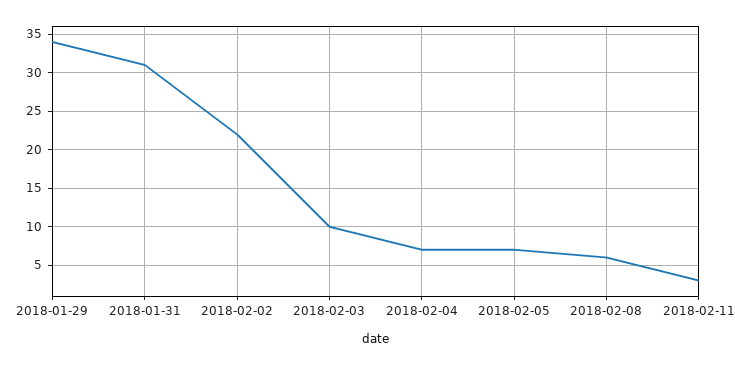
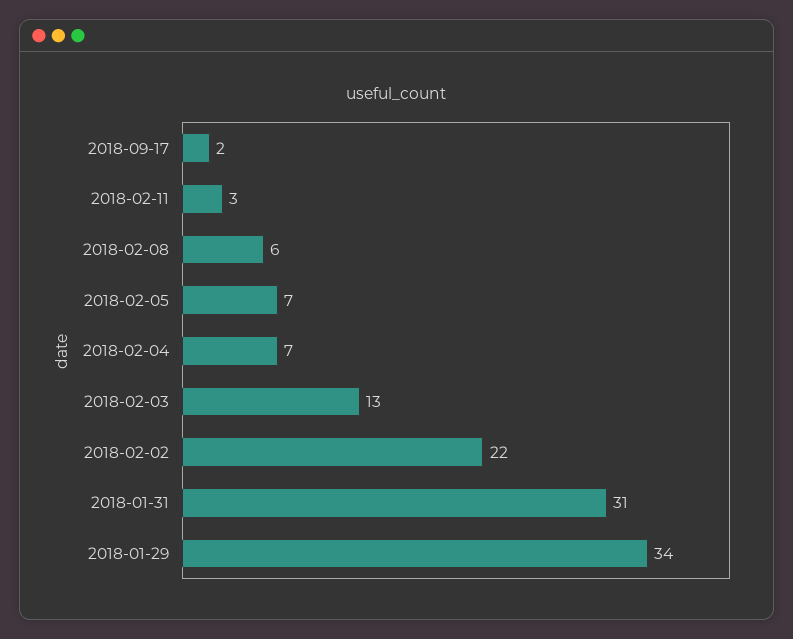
2018-02-03: 10 -> 13
2018-09-17: none -> 2

